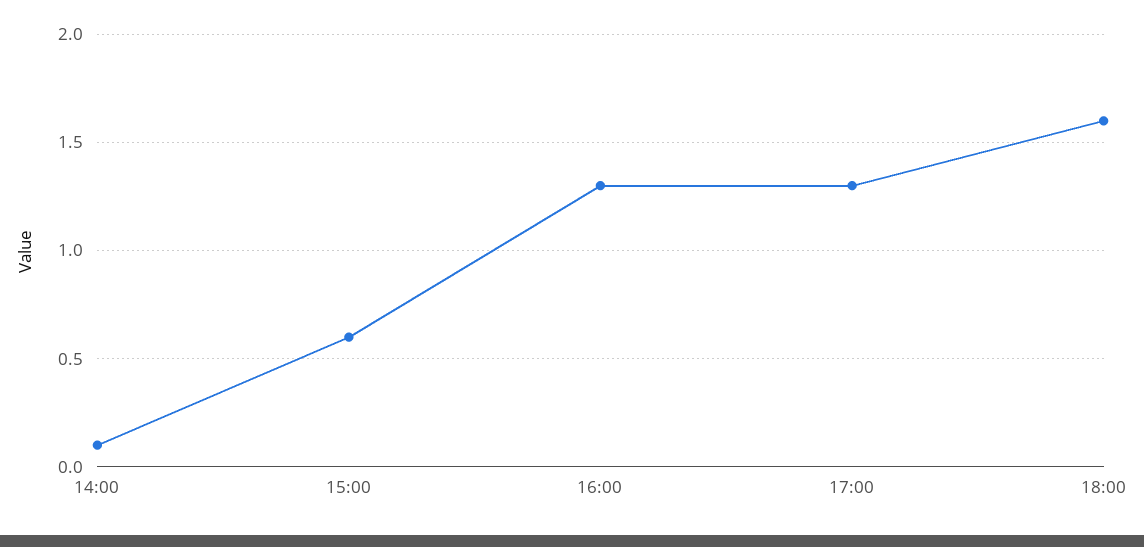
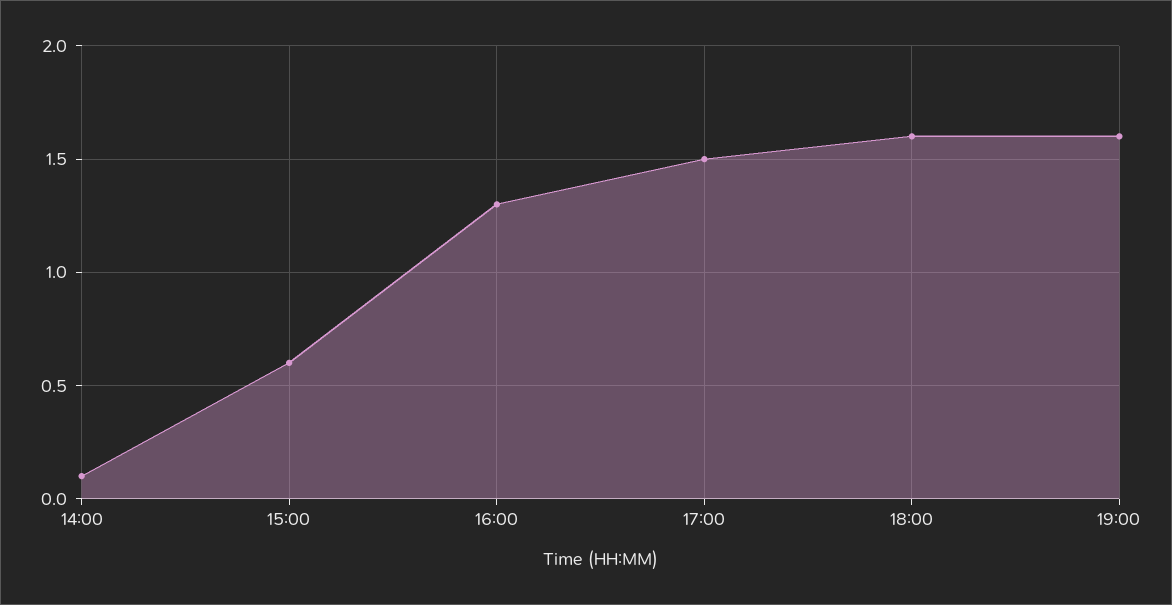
17:00: 1.3 -> 1.5
19:00: none -> 1.6

